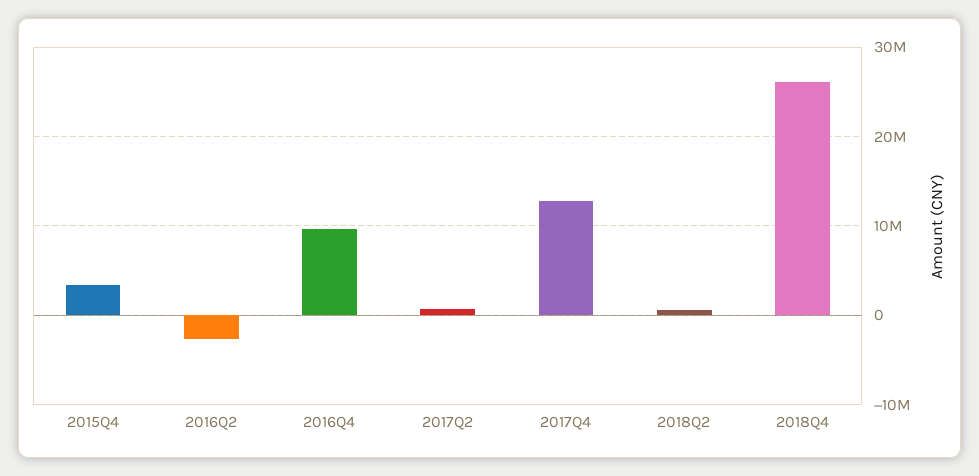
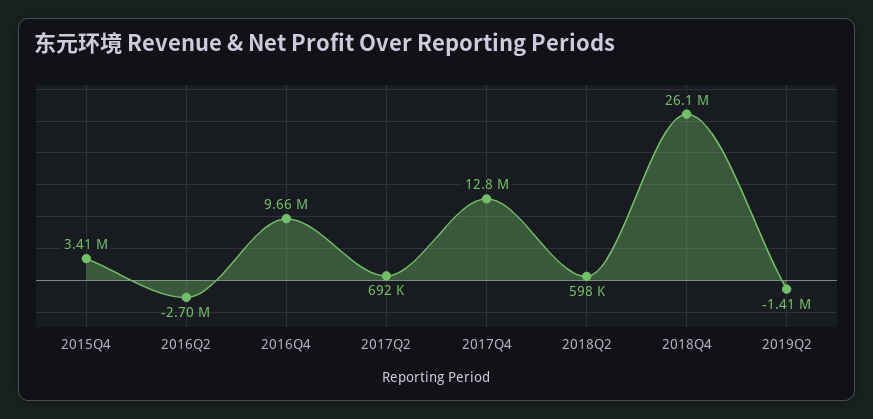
2019Q2: none -> -1410000

